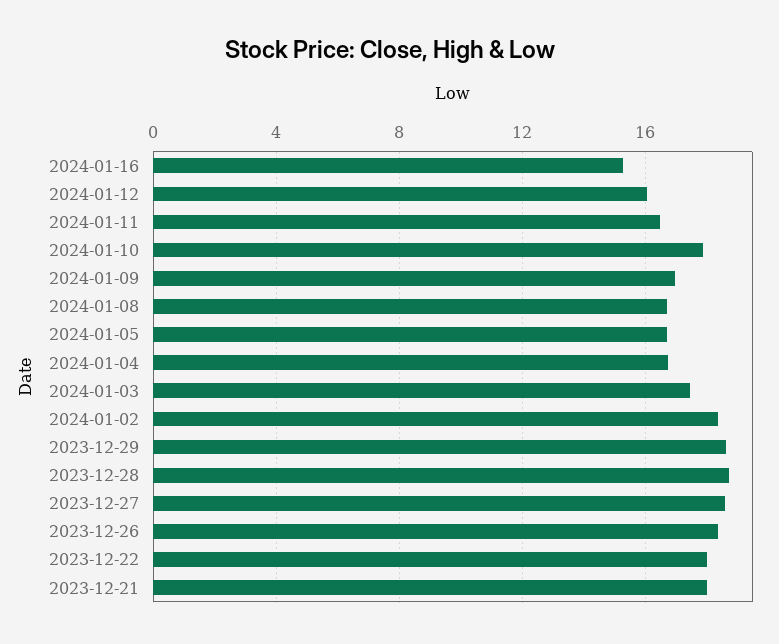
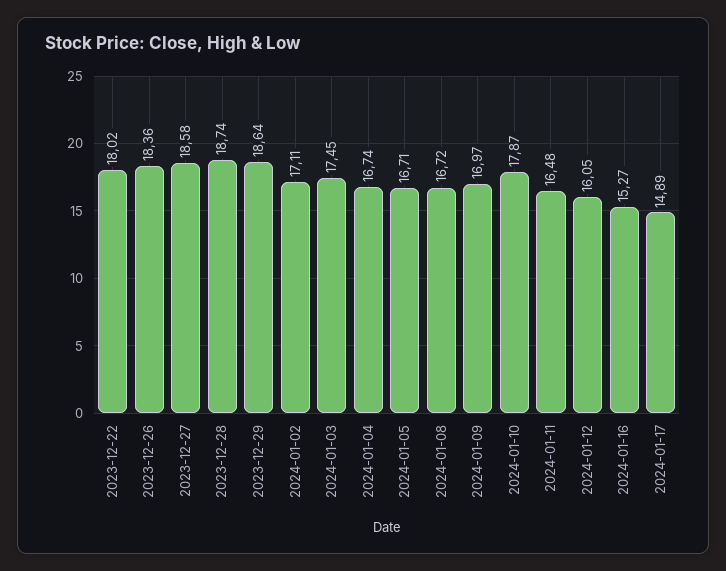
2024-01-02: 18.5 -> 17.11
2023-12-21: 18 -> none
2024-01-17: none -> 14.89

